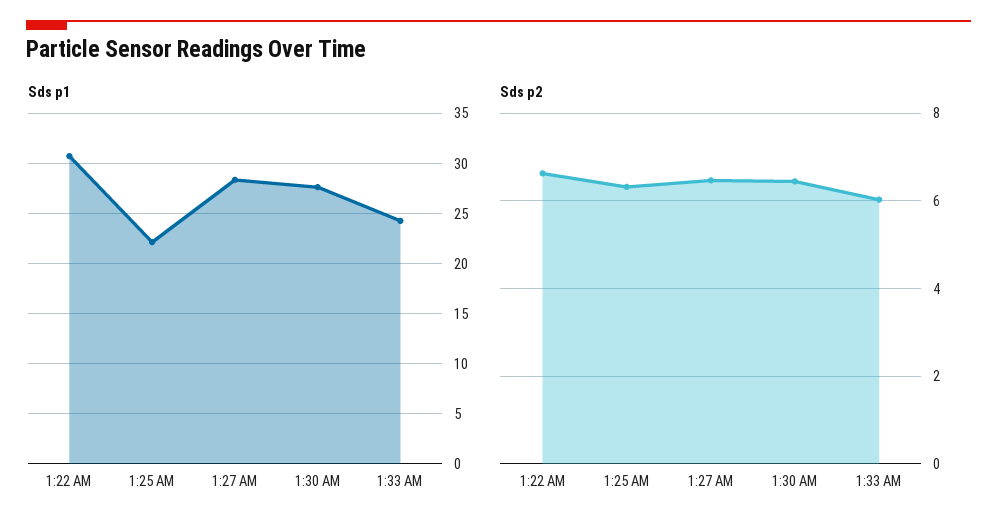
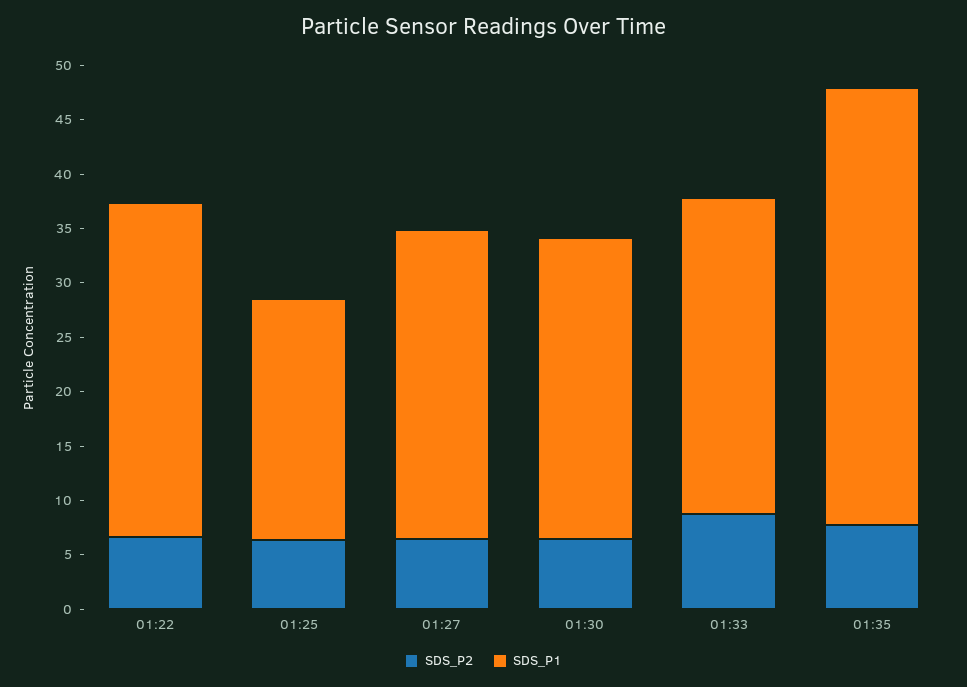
Sds p1, 1:33 AM: 24 -> 29
Sds p2, 1:33 AM: 6 -> 9
Sds p2, 01:35: none -> 8
Sds p1, 01:35: none -> 40

